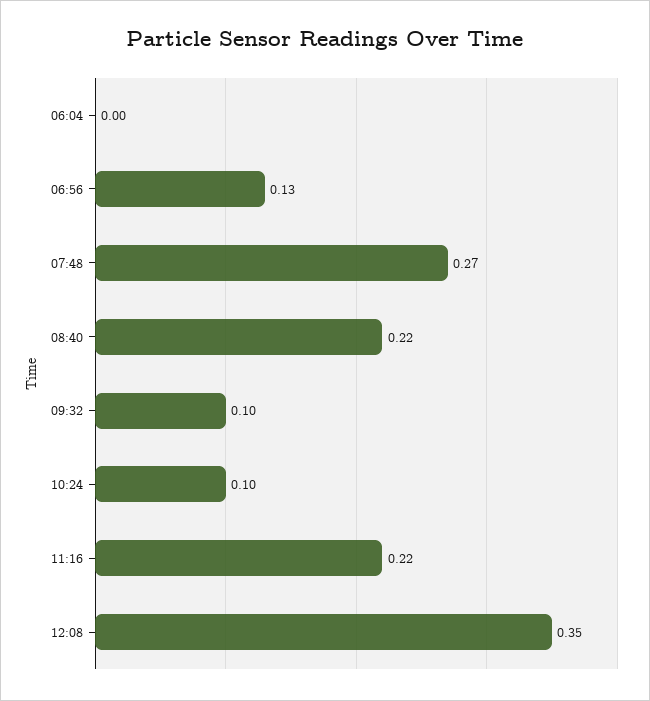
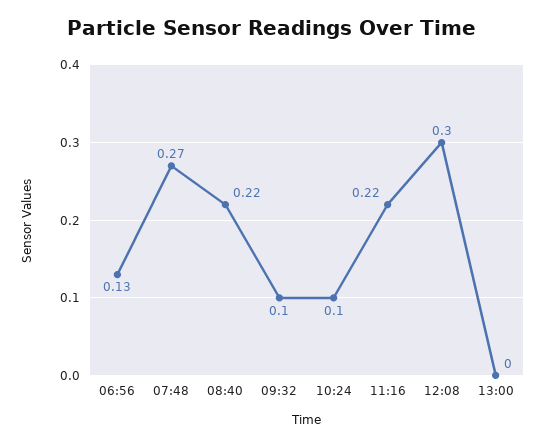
06:04: 0 -> none
12:08: 0.35 -> 0.3
13:00: none -> 0

